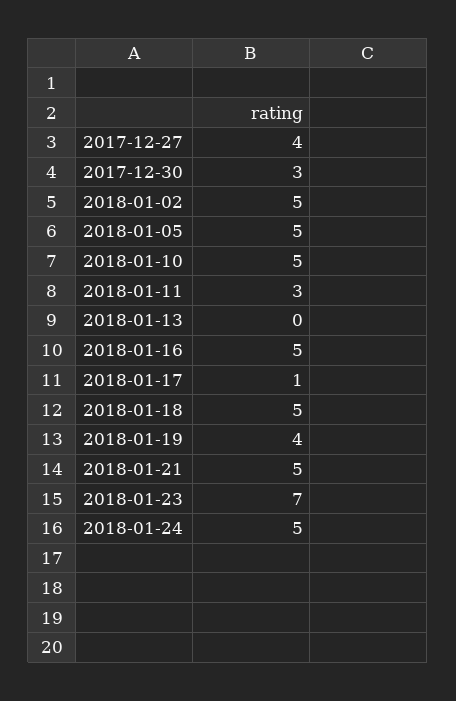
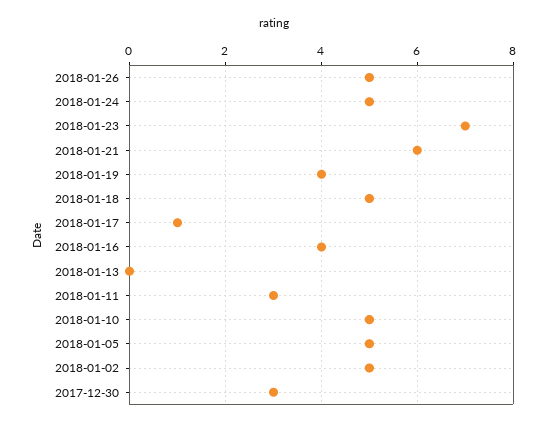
2017-12-27: 4 -> none
2018-01-16: 5 -> 4
2018-01-21: 5 -> 6
2018-01-26: none -> 5

